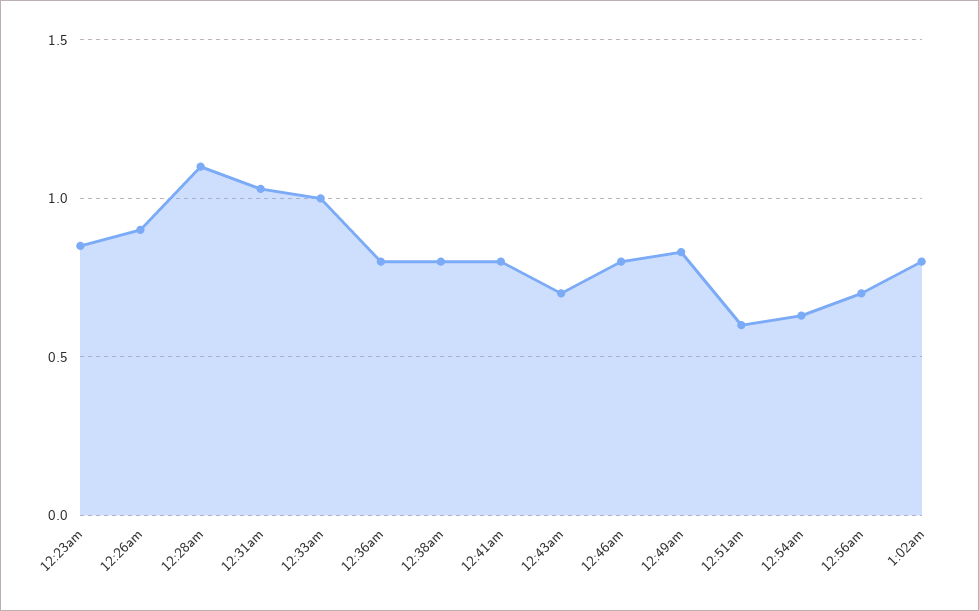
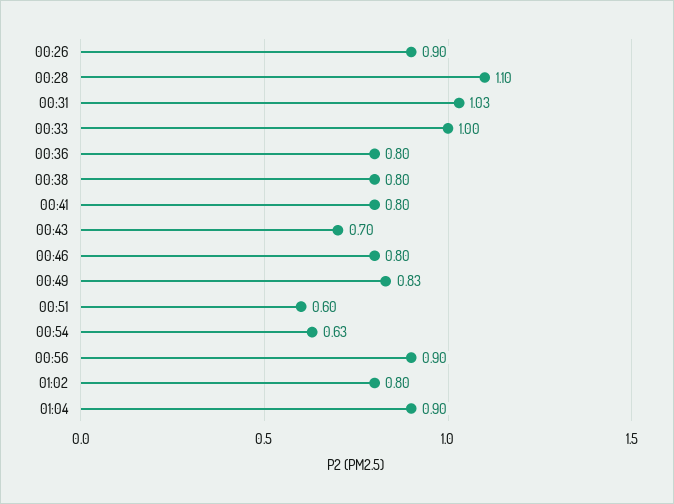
12:23am: 0.85 -> none
12:56am: 0.7 -> 0.9
01:04: none -> 0.9

